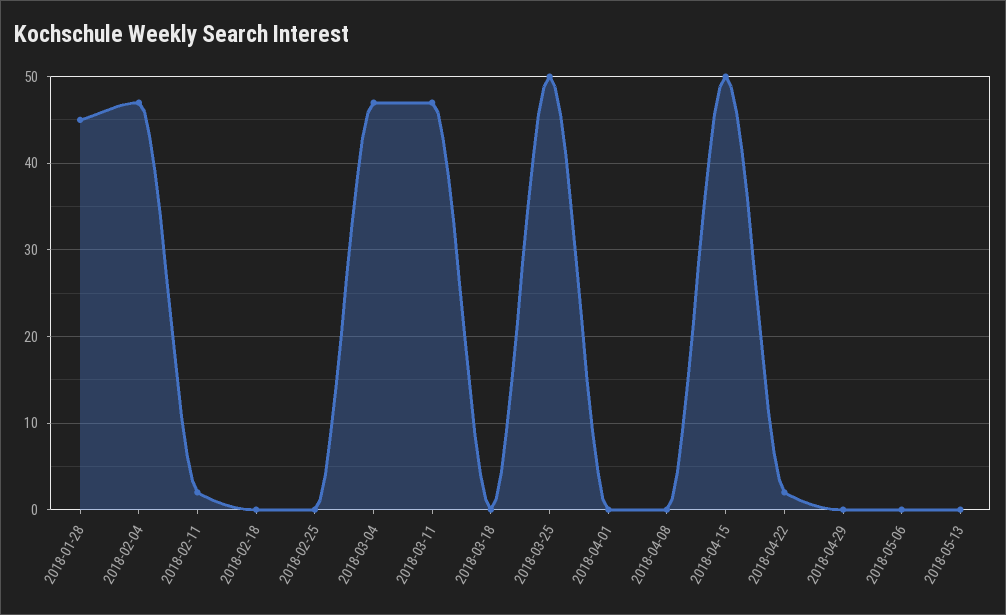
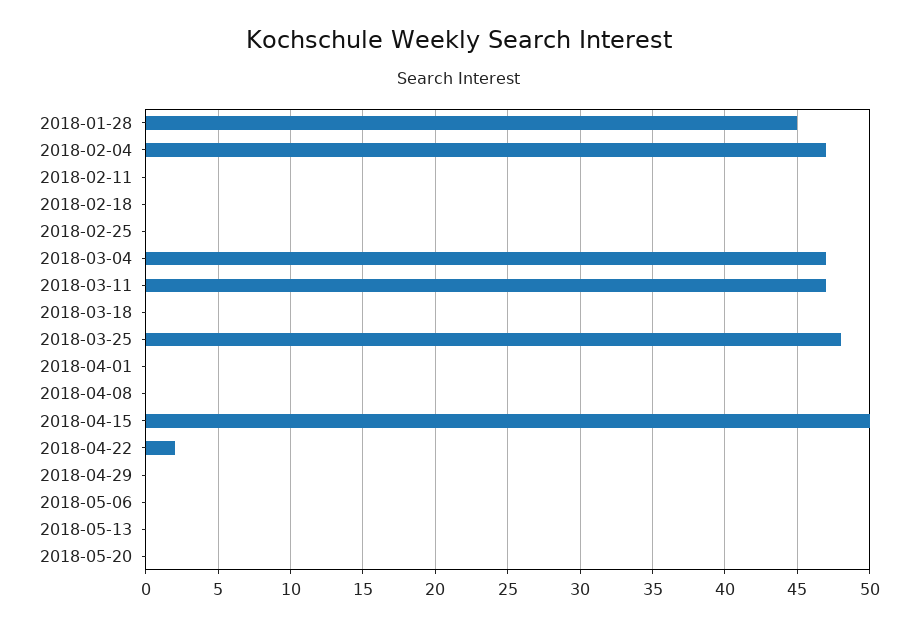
2018-02-11: 2 -> 0
2018-03-25: 50 -> 48
2018-05-20: none -> 0

